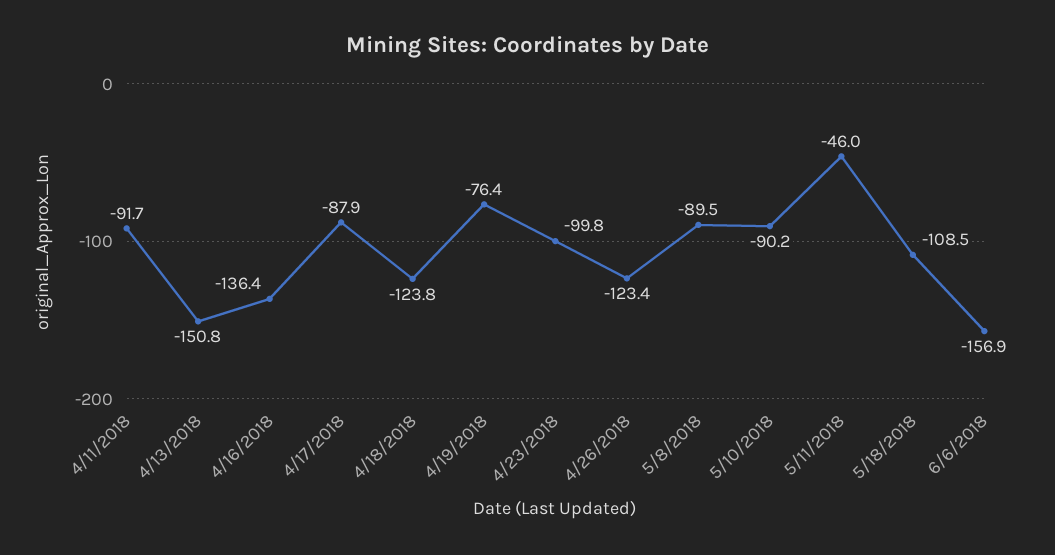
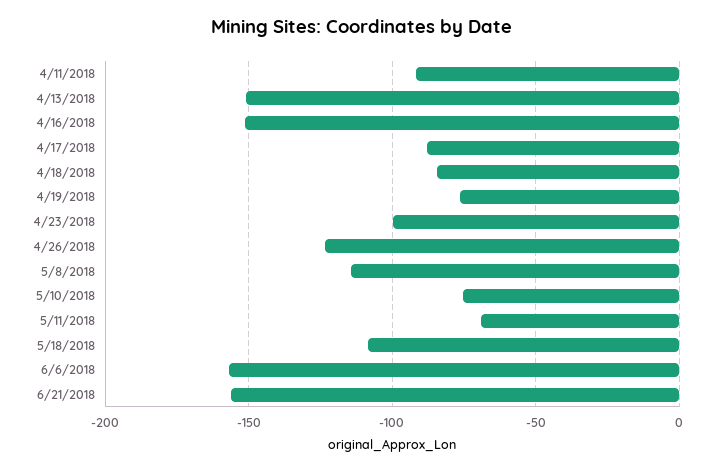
4/16/2018: -136.4 -> -150
4/18/2018: -123.8 -> -85
5/8/2018: -89.5 -> -115
5/10/2018: -90.2 -> -75
5/11/2018: -46 -> -70
6/21/2018: none -> -155

